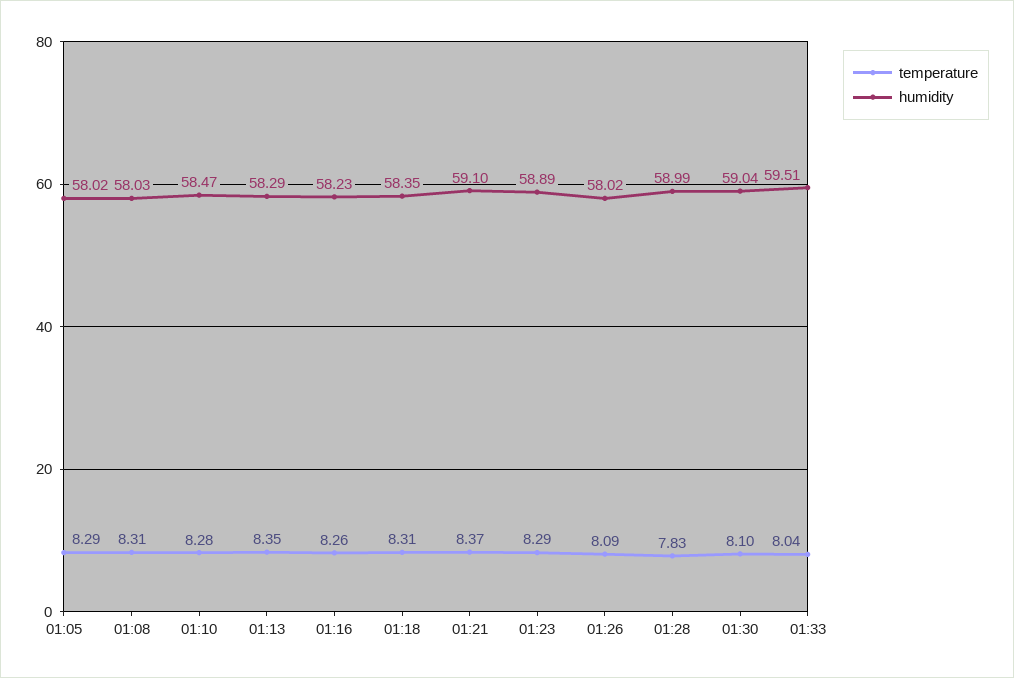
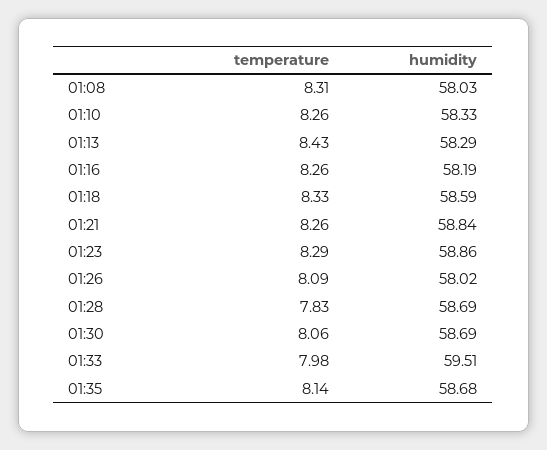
temperature, 01:05: 8.29 -> none
humidity, 01:05: 58.02 -> none
temperature, 01:10: 8.28 -> 8.26
humidity, 01:10: 58.47 -> 58.33
temperature, 01:13: 8.35 -> 8.43
humidity, 01:16: 58.23 -> 58.19
temperature, 01:18: 8.31 -> 8.33
humidity, 01:18: 58.35 -> 58.59
temperature, 01:21: 8.37 -> 8.26
humidity, 01:21: 59.1 -> 58.84
humidity, 01:23: 58.89 -> 58.86
humidity, 01:28: 58.99 -> 58.69
temperature, 01:30: 8.1 -> 8.06
humidity, 01:30: 59.04 -> 58.69
temperature, 01:33: 8.04 -> 7.98
temperature, 01:35: none -> 8.14
humidity, 01:35: none -> 58.68

